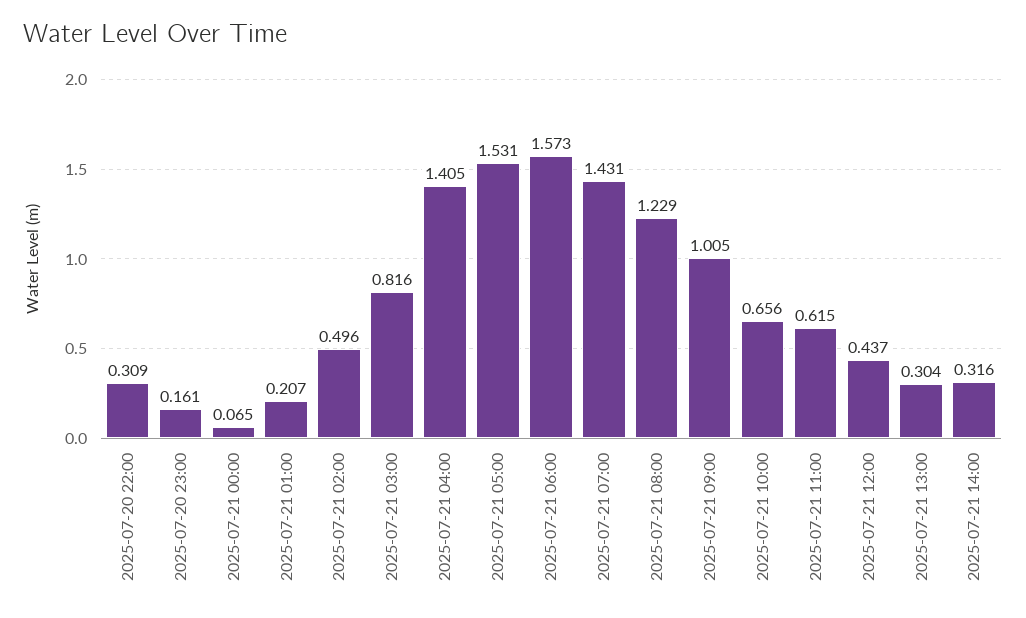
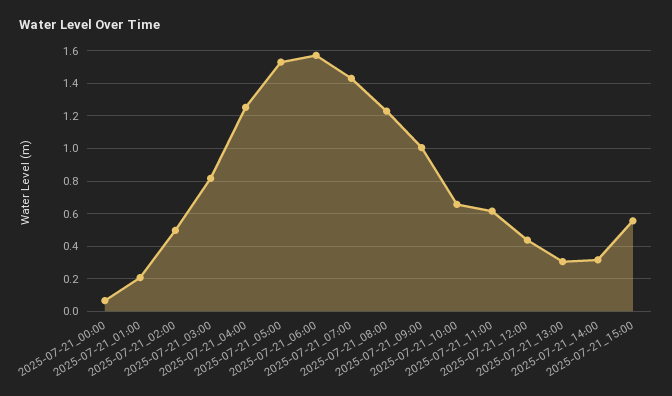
2025-07-20 22:00: 0.309 -> none
2025-07-20 23:00: 0.161 -> none
2025-07-21 04:00: 1.405 -> 1.25
2025-07-21_15:00: none -> 0.55

